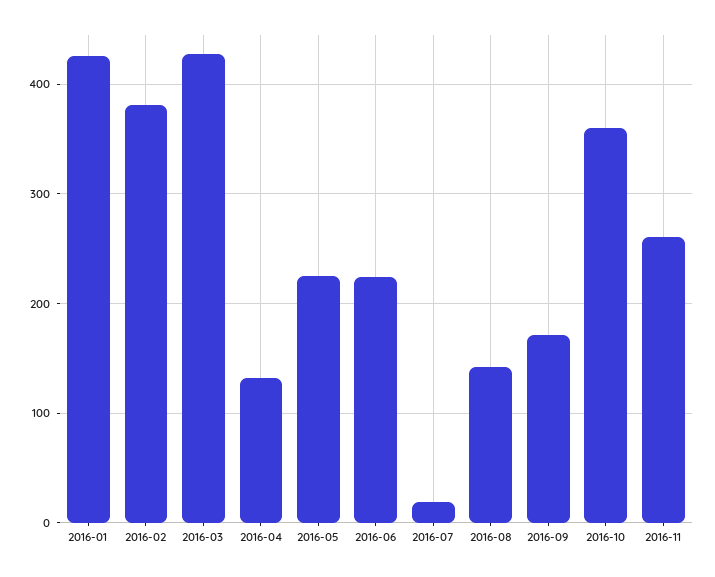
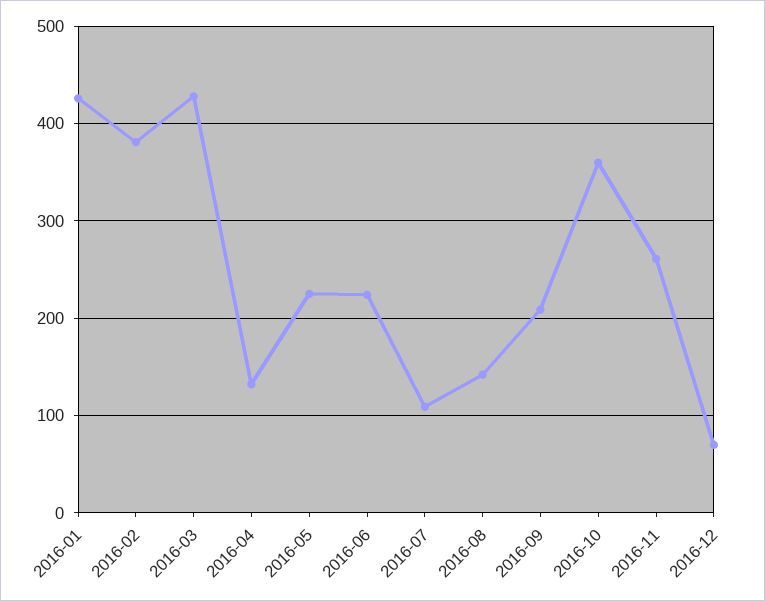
2016-07: 20 -> 110
2016-09: 170 -> 210
2016-12: none -> 70

